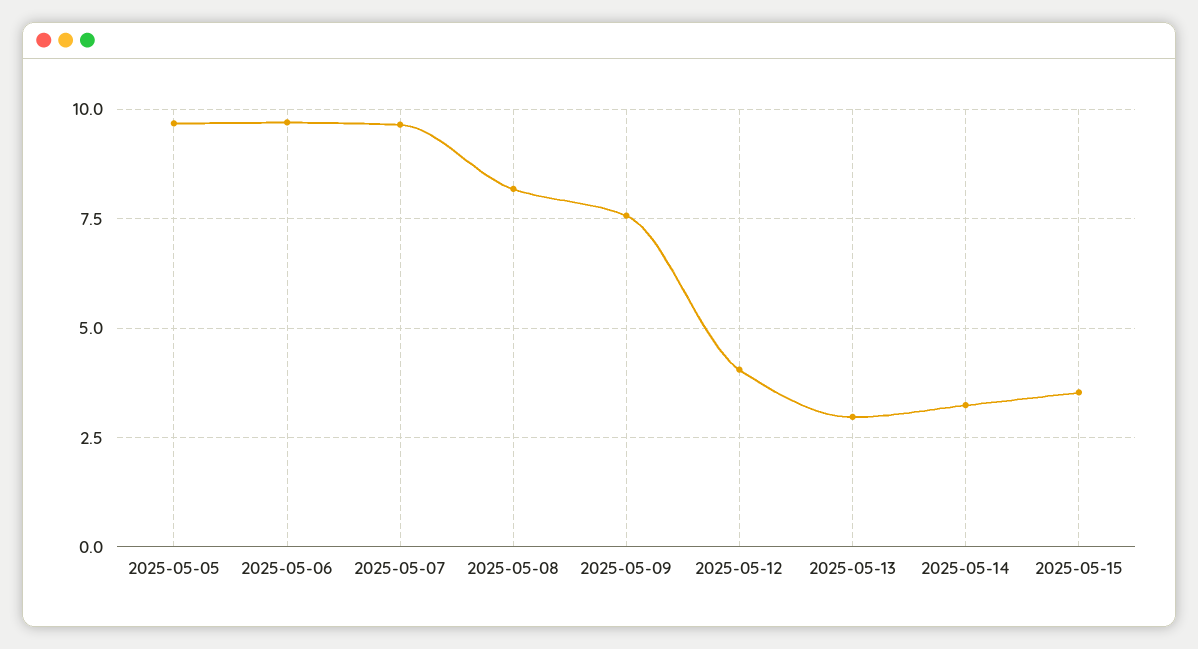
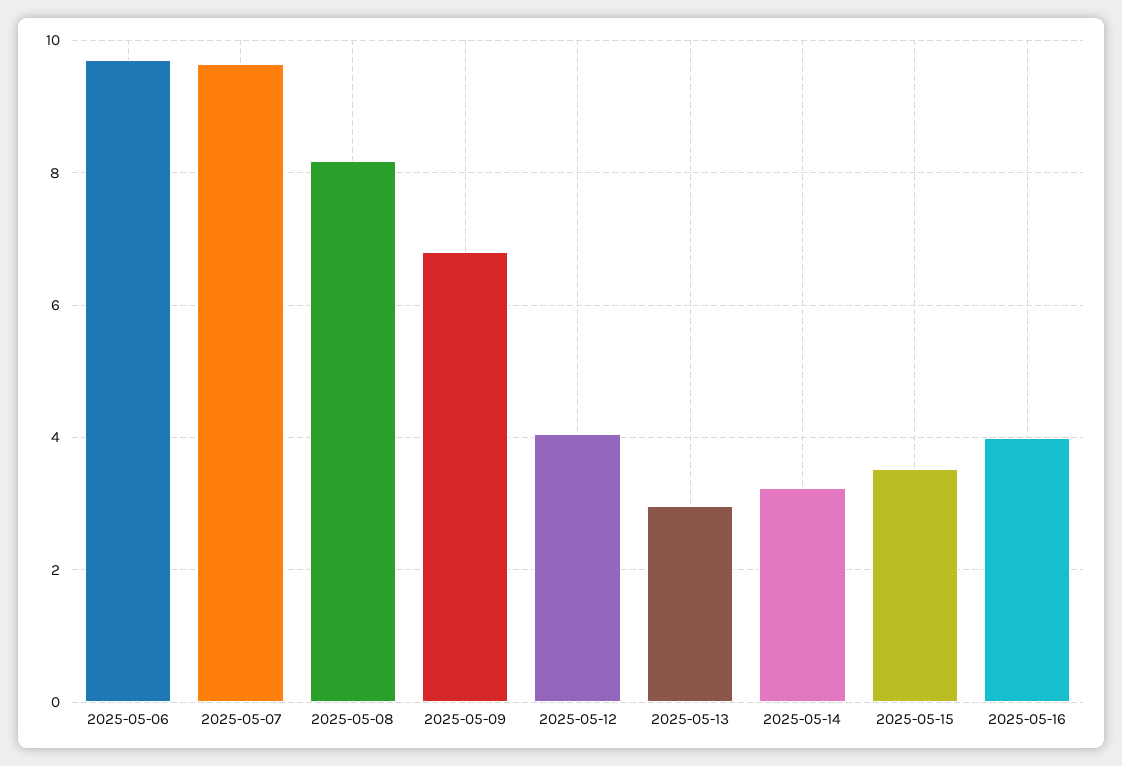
2025-05-05: 9.75 -> none
2025-05-09: 7.5 -> 6.8
2025-05-16: none -> 4

